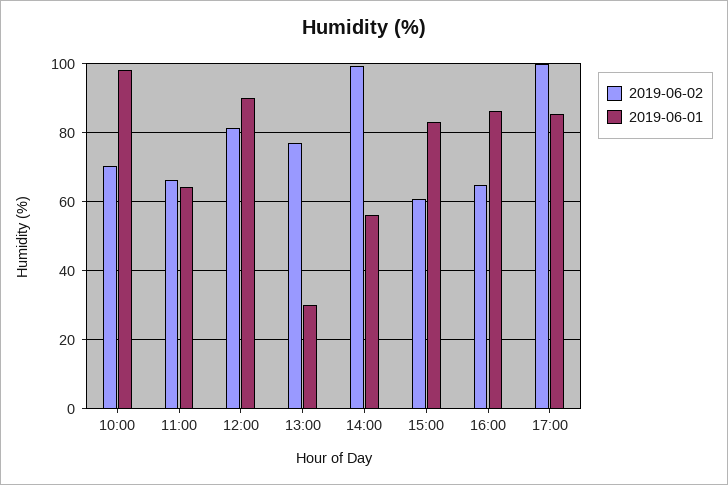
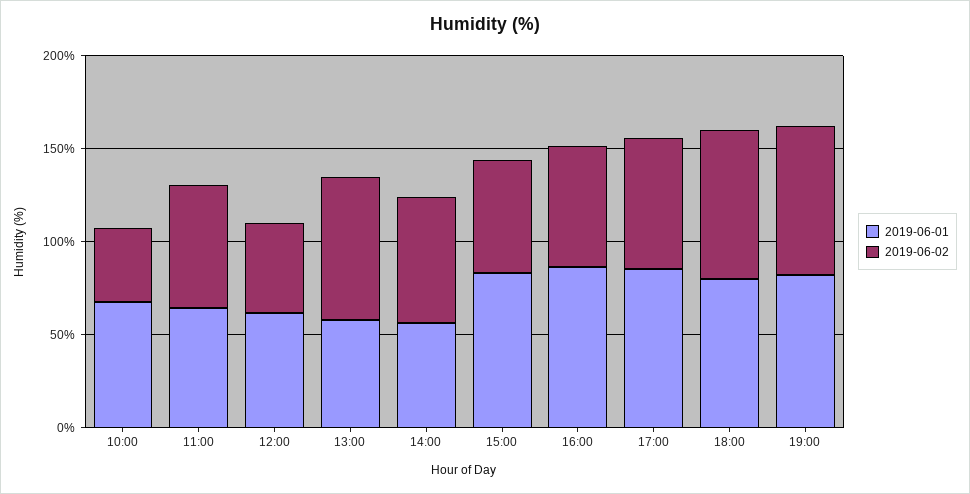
2019-06-02, 10:00: 70 -> 40
2019-06-01, 10:00: 98 -> 70
2019-06-02, 12:00: 82 -> 50
2019-06-01, 12:00: 90 -> 60
2019-06-01, 13:00: 30 -> 60
2019-06-02, 14:00: 100 -> 70
2019-06-02, 17:00: 100 -> 70
2019-06-01, 18:00: none -> 80
2019-06-02, 18:00: none -> 80
2019-06-01, 19:00: none -> 80
2019-06-02, 19:00: none -> 80

